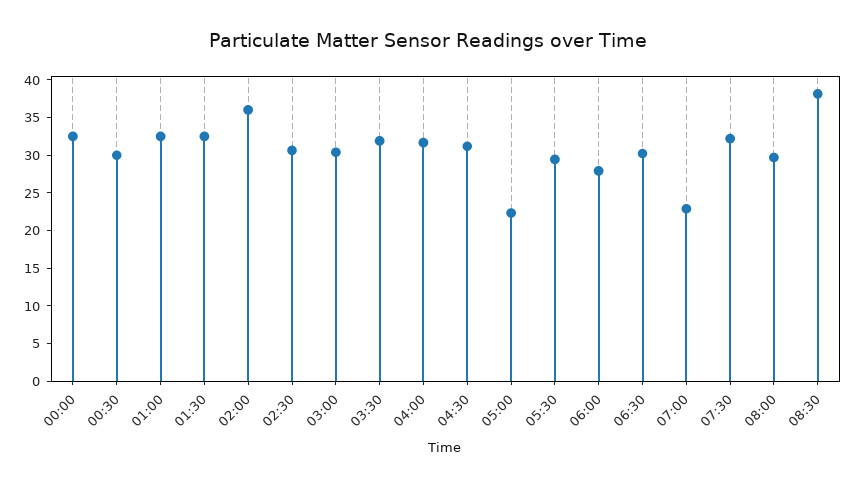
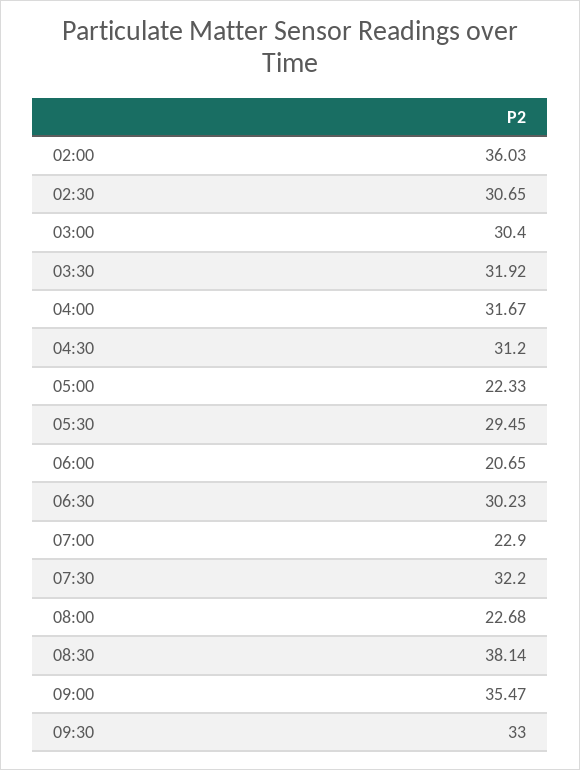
00:00: 32.5 -> none
00:30: 30 -> none
01:00: 32.5 -> none
01:30: 32.5 -> none
06:00: 27.5 -> 20.65
08:00: 30 -> 22.68
09:00: none -> 35.47
09:30: none -> 33

